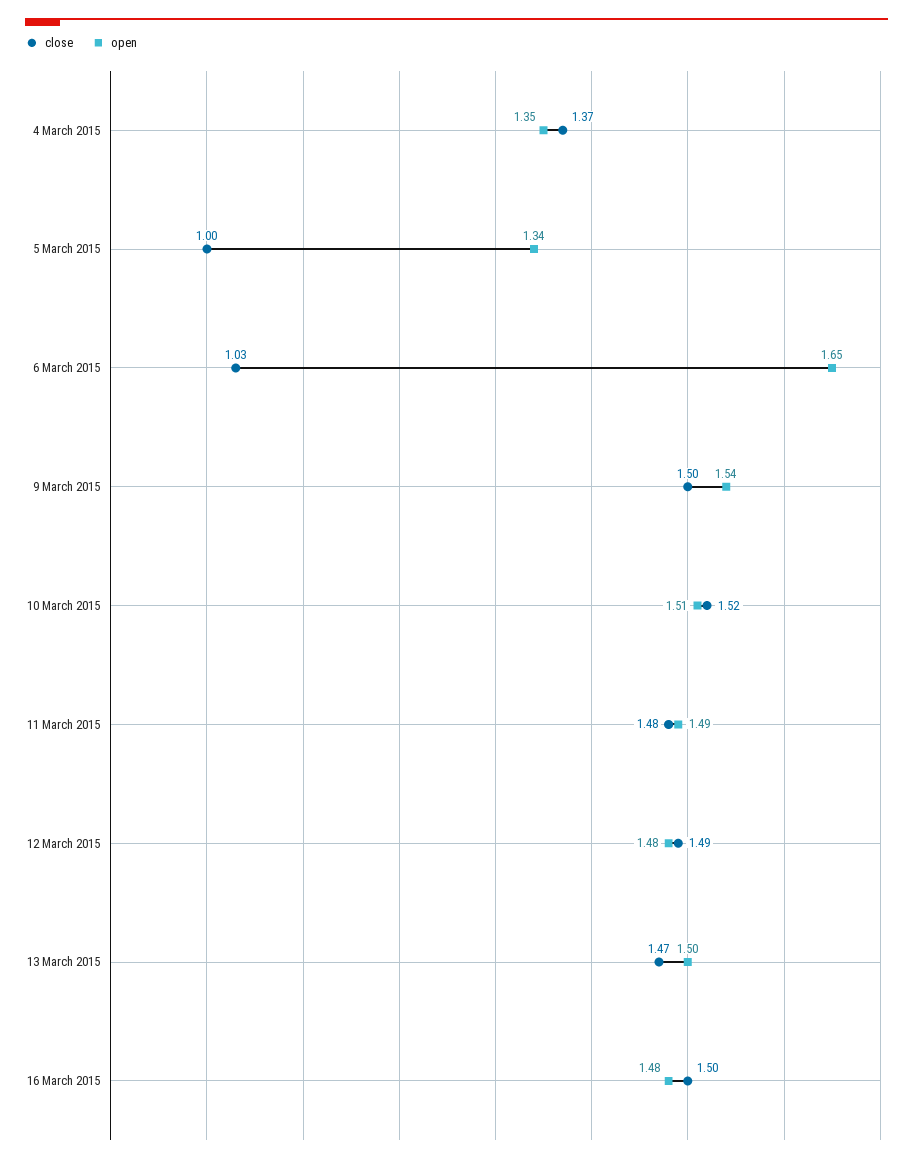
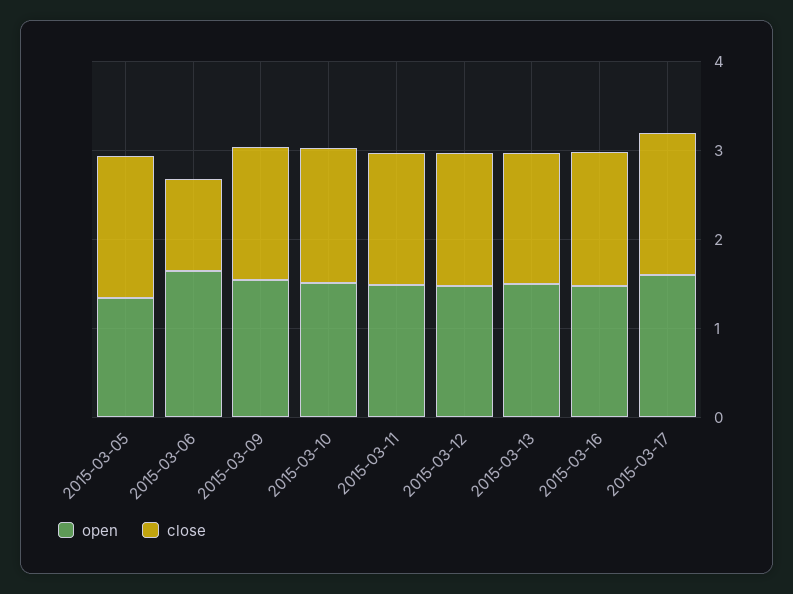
close, 4 March 2015: 1.37 -> none
open, 4 March 2015: 1.35 -> none
close, 5 March 2015: 1 -> 1.6
open, 2015-03-17: none -> 1.6
close, 2015-03-17: none -> 1.6

